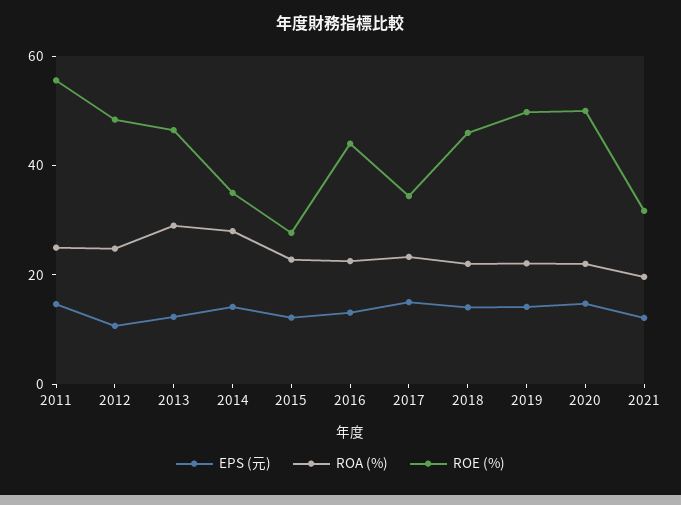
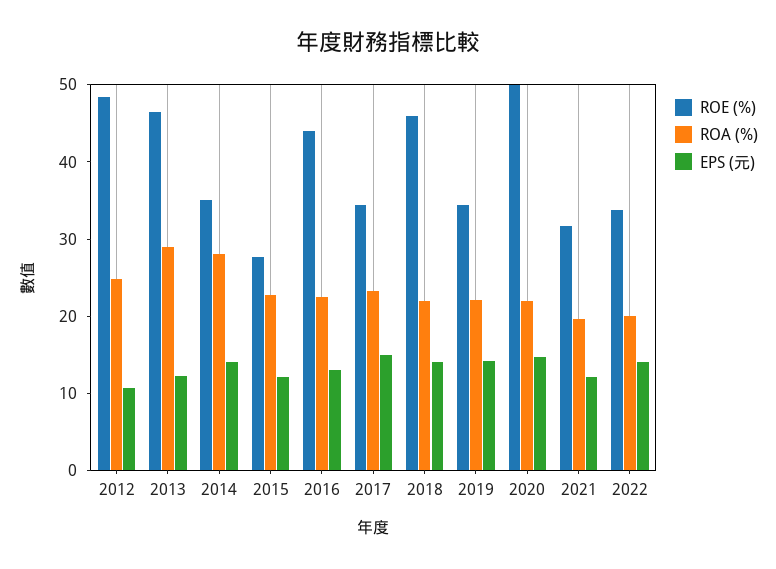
EPS (元), 2011: 15 -> none
ROA (%), 2011: 25 -> none
ROE (%), 2011: 55 -> none
ROE (%), 2019: 50 -> 34
ROE (%), 2022: none -> 34
ROA (%), 2022: none -> 20
EPS (元), 2022: none -> 14

